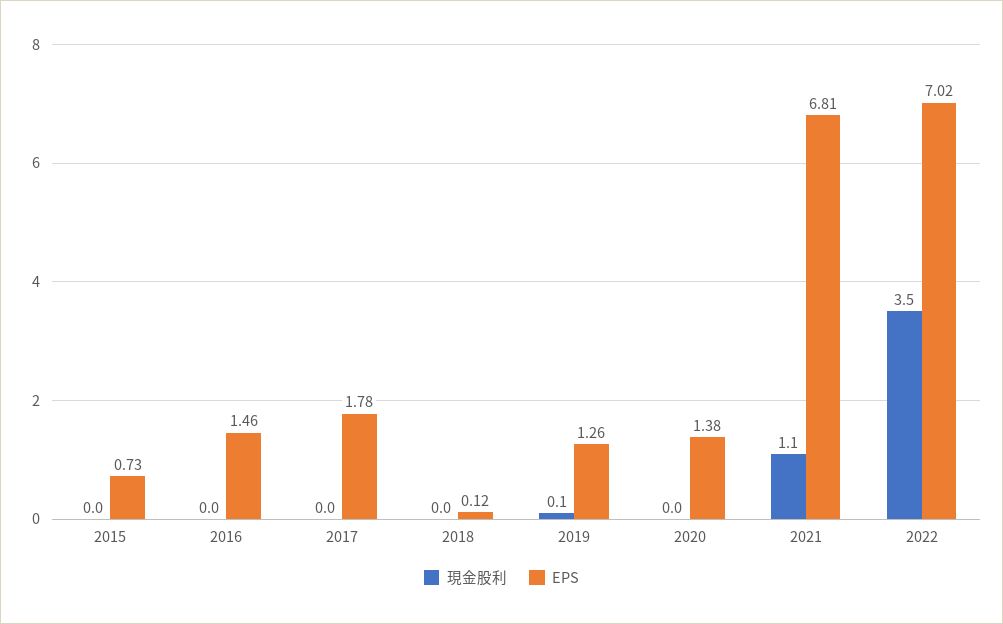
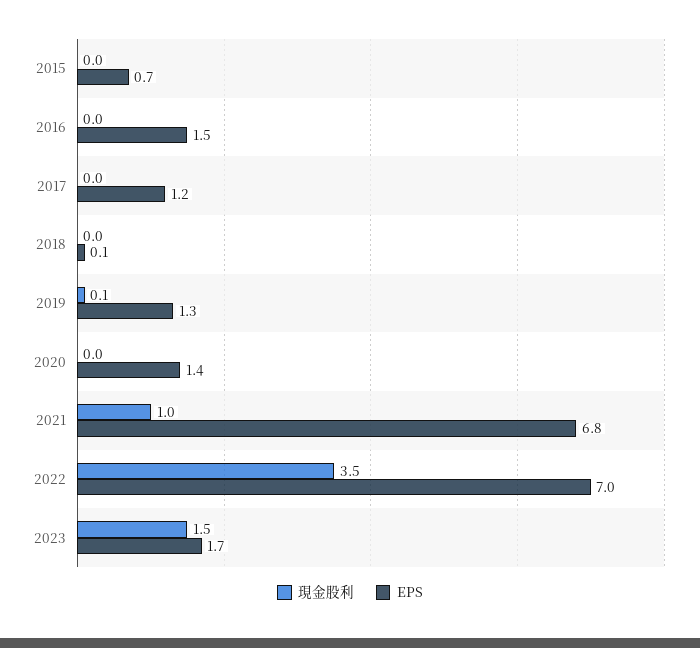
EPS, 2017: 1.78 -> 1.2
現金股利, 2021: 1.1 -> 1
現金股利, 2023: none -> 1.5
EPS, 2023: none -> 1.7

